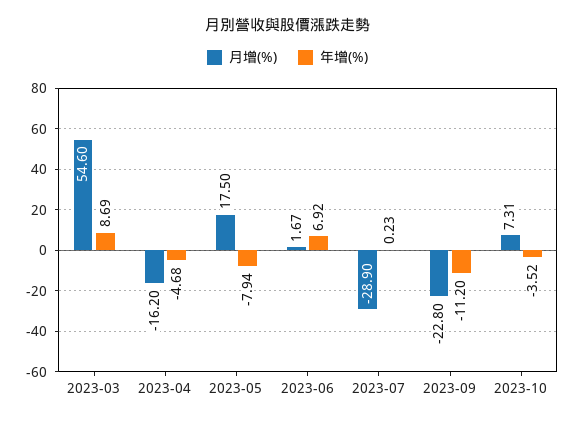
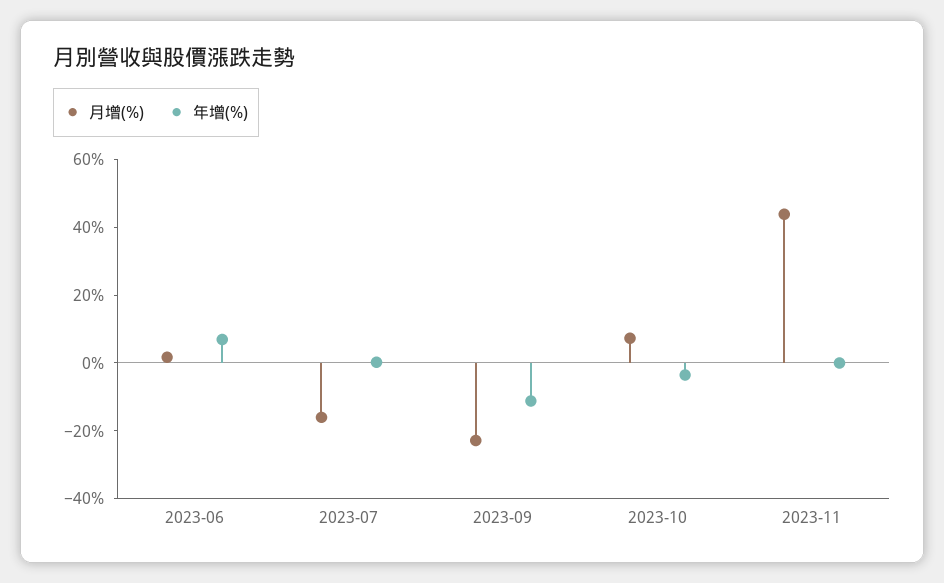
月增(%), 2023-03: 54.6 -> none
年增(%), 2023-03: 8.69 -> none
月增(%), 2023-04: -16.2 -> none
年增(%), 2023-04: -4.68 -> none
月增(%), 2023-05: 17.5 -> none
年增(%), 2023-05: -7.94 -> none
月增(%), 2023-07: -28.9 -> -15
月增(%), 2023-11: none -> 45
年增(%), 2023-11: none -> 0

